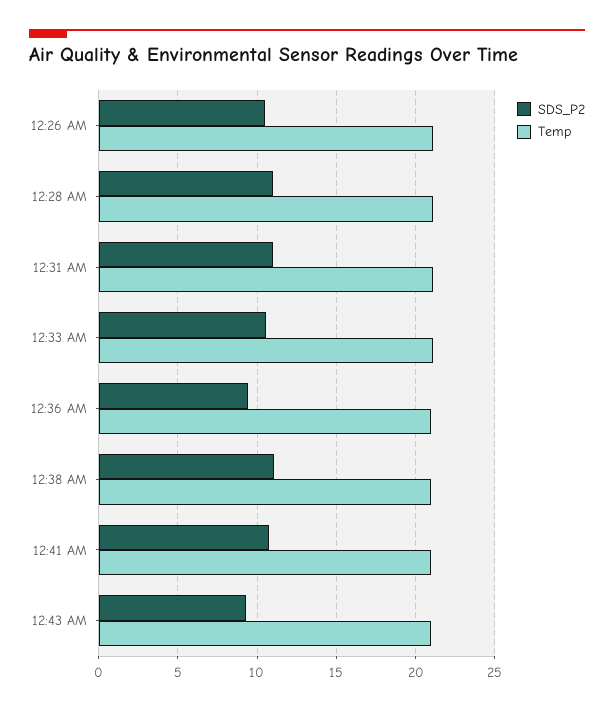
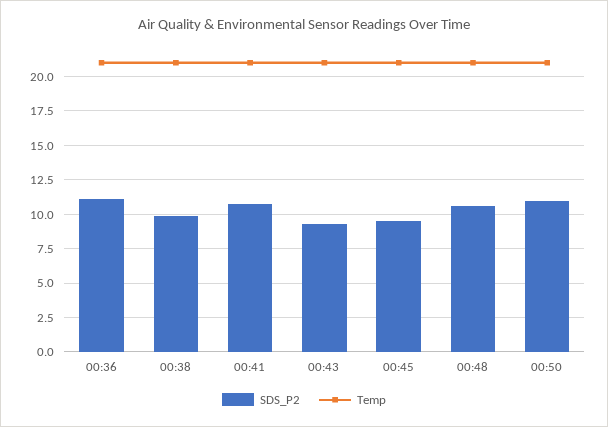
SDS_P2, 12:26 AM: 10.5 -> none
Temp, 12:26 AM: 21 -> none
SDS_P2, 12:28 AM: 11 -> none
Temp, 12:28 AM: 21 -> none
SDS_P2, 12:31 AM: 11 -> none
Temp, 12:31 AM: 21 -> none
SDS_P2, 12:33 AM: 10.5 -> none
Temp, 12:33 AM: 21 -> none
SDS_P2, 12:36 AM: 9.5 -> 11
SDS_P2, 12:38 AM: 11 -> 10
SDS_P2, 00:45: none -> 9.5
Temp, 00:45: none -> 21
SDS_P2, 00:48: none -> 10.5
Temp, 00:48: none -> 21
SDS_P2, 00:50: none -> 11
Temp, 00:50: none -> 21

